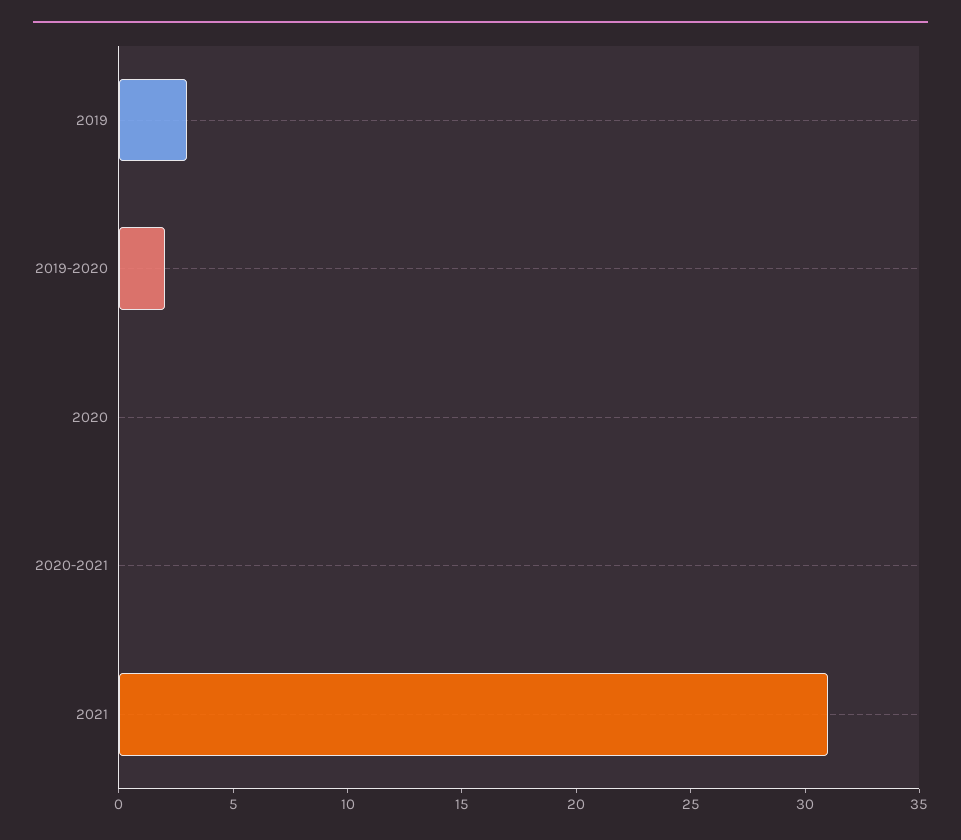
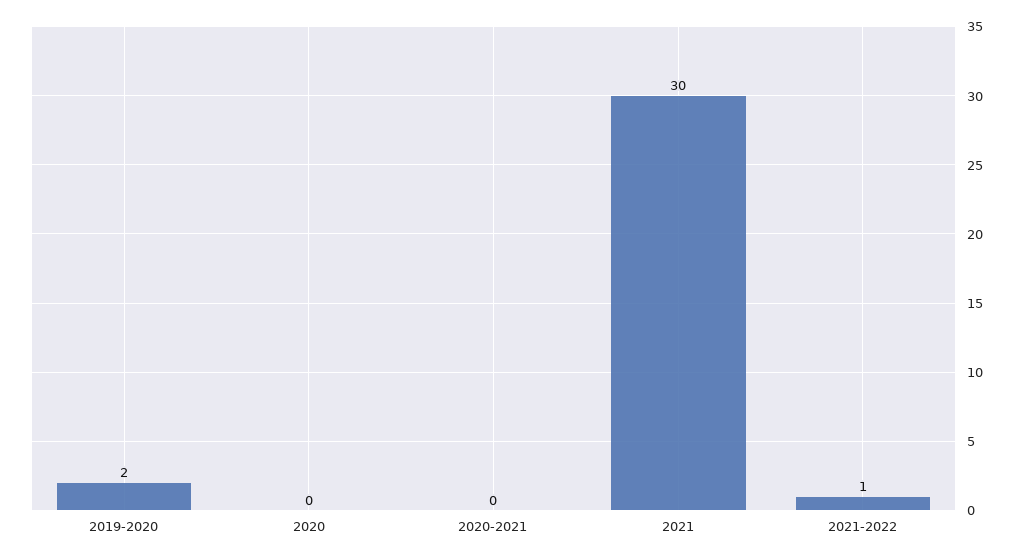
2019: 3 -> none
2021: 31 -> 30
2021-2022: none -> 1

